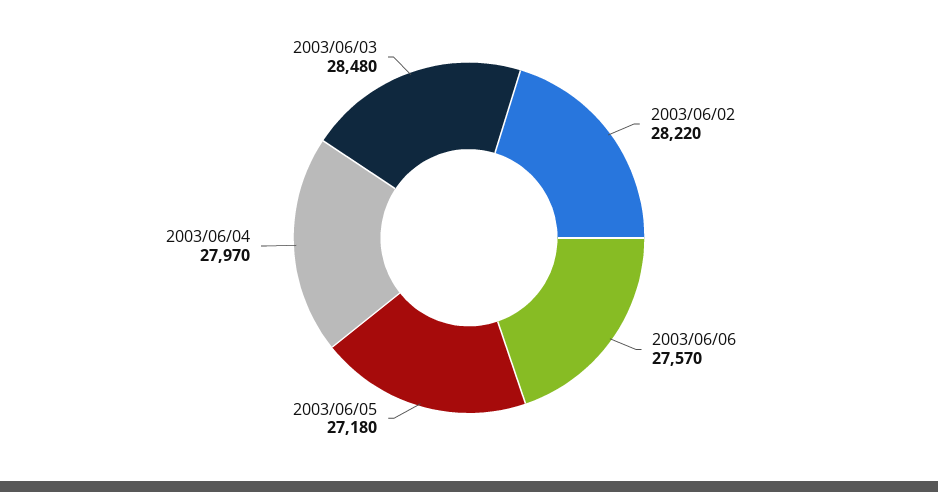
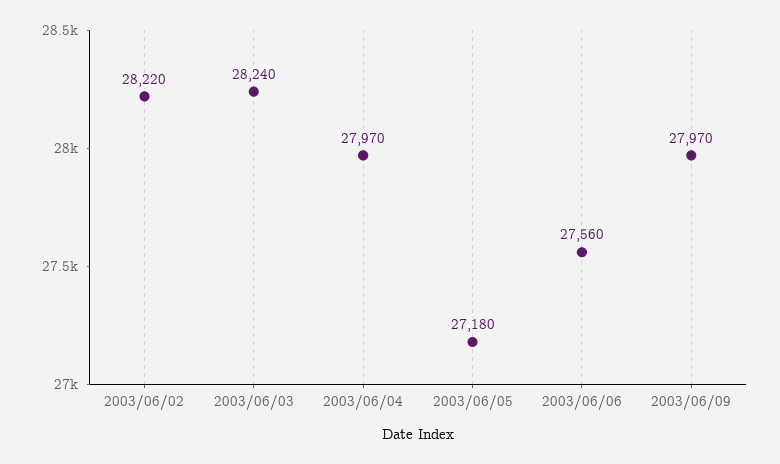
2003/06/06: 27570 -> 27560
2003/06/03: 28480 -> 28240
2003/06/09: none -> 27970

